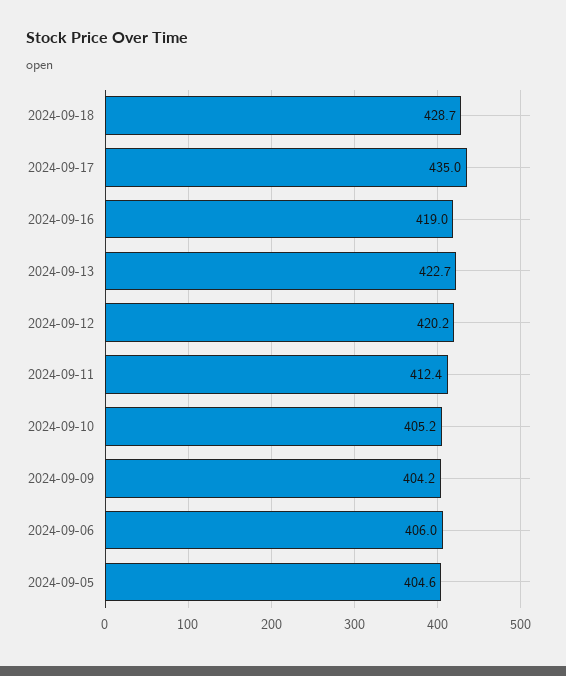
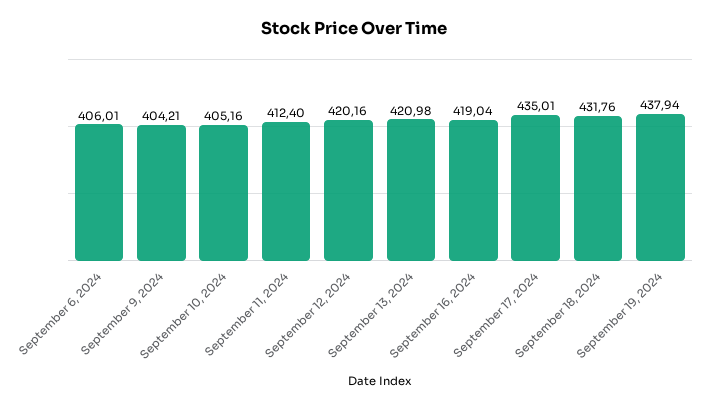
2024-09-18: 428.7 -> 431.76
2024-09-13: 422.7 -> 420.98
2024-09-05: 404.6 -> none
September 19, 2024: none -> 437.94

